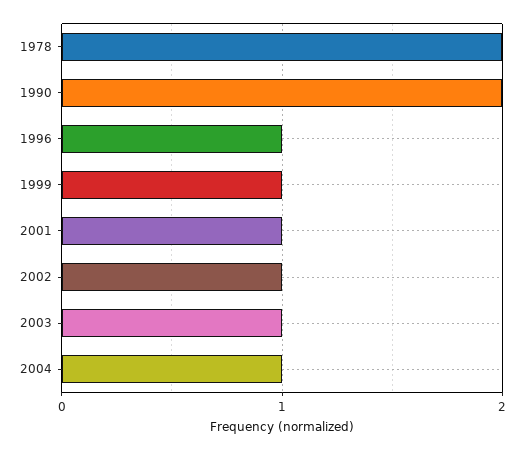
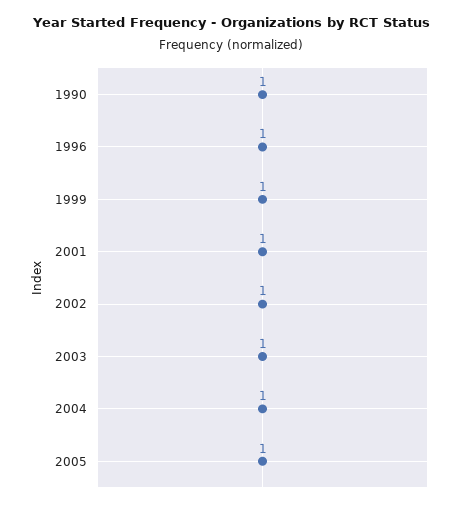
1978: 2 -> none
1990: 2 -> 1
2005: none -> 1

